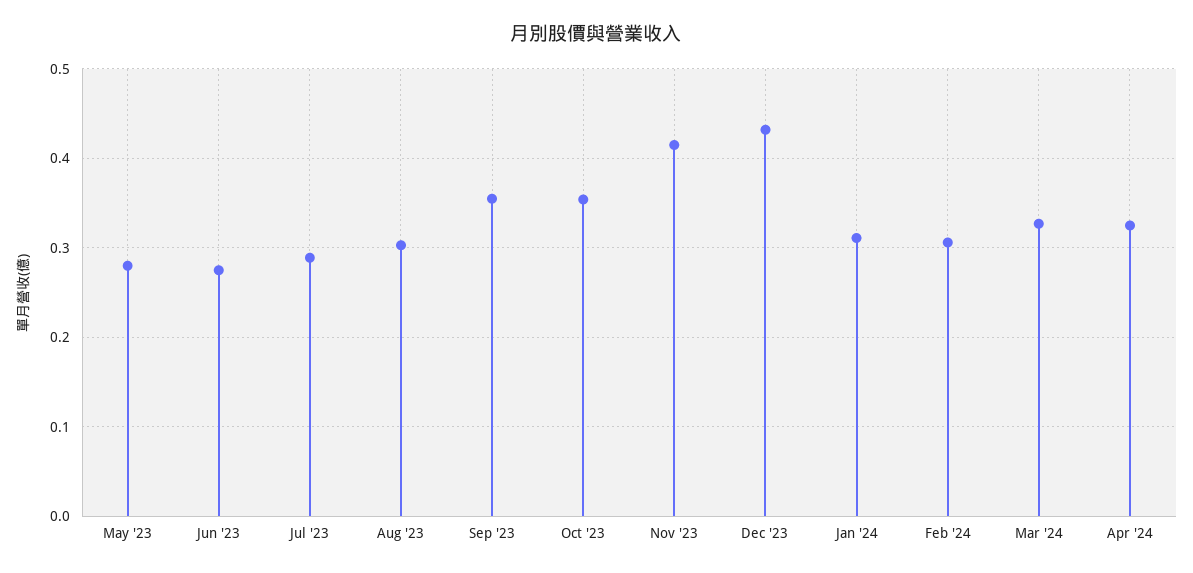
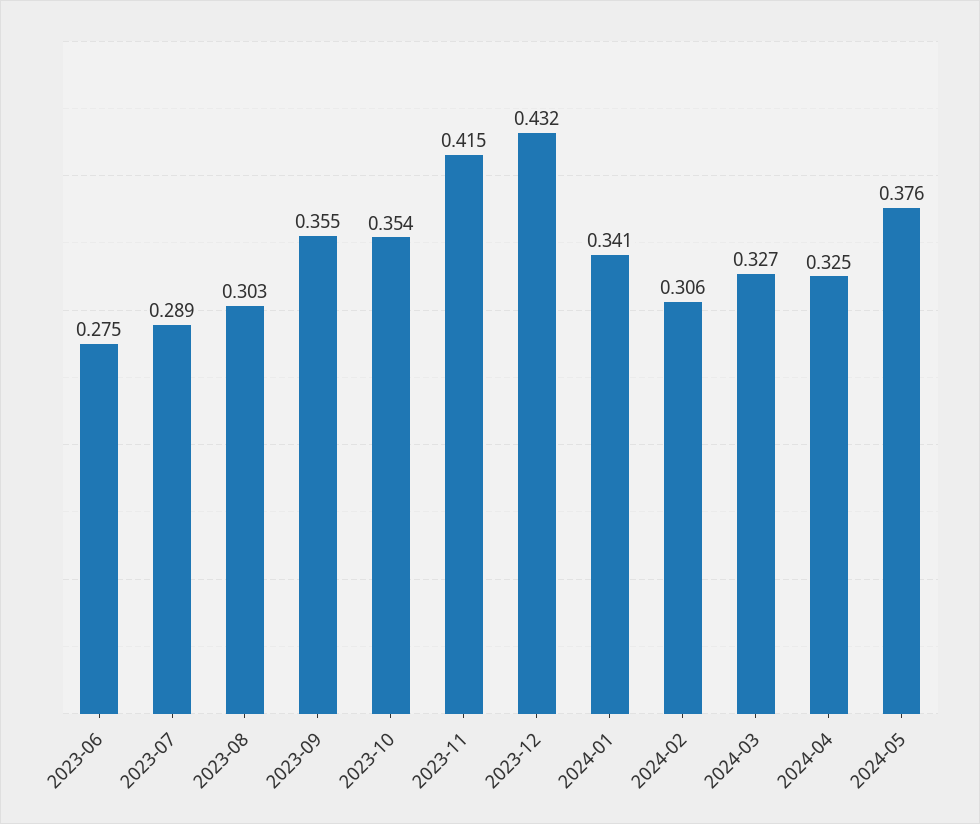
May '23: 0.28 -> none
Jan '24: 0.31 -> 0.341
2024-05: none -> 0.376

